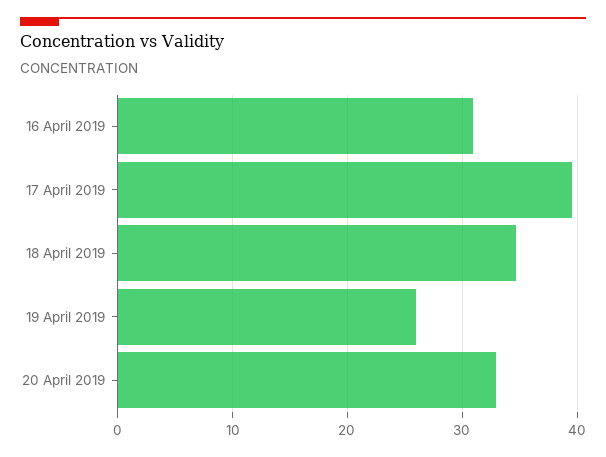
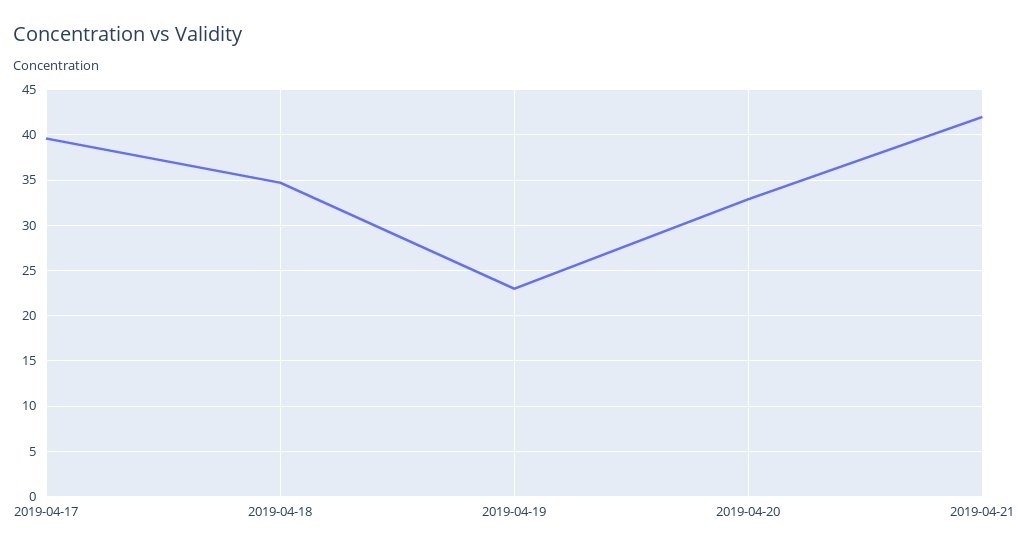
16 April 2019: 31 -> none
19 April 2019: 26 -> 23
2019-04-21: none -> 42

